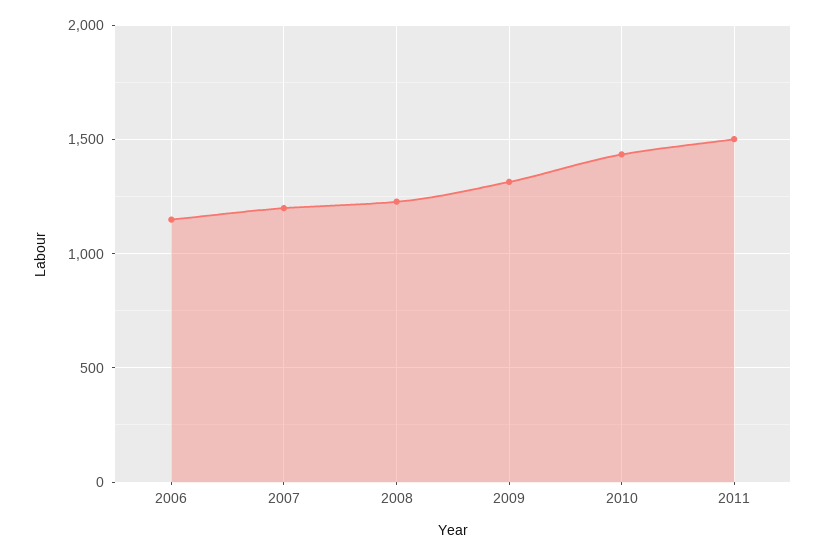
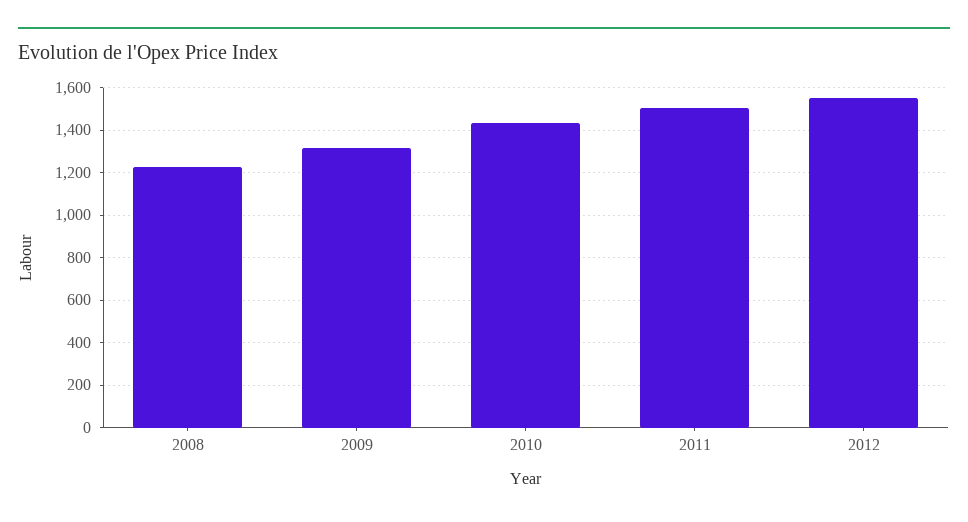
2006: 1150 -> none
2007: 1200 -> none
2012: none -> 1550

